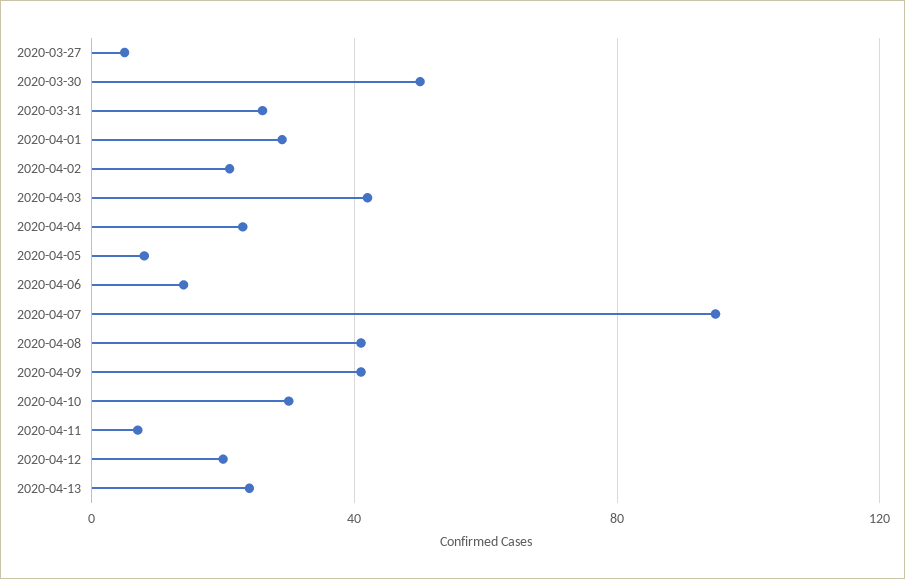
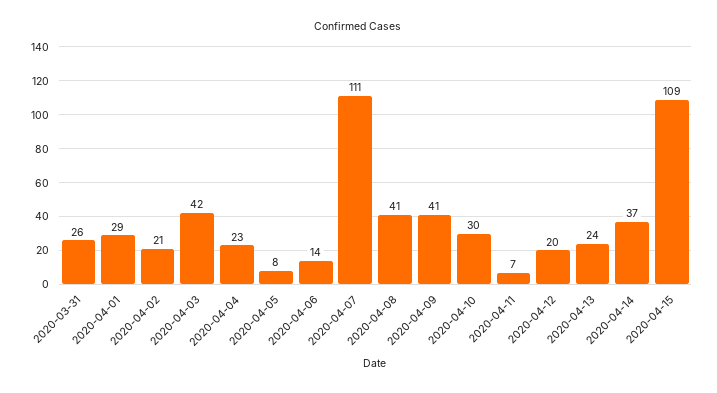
2020-03-27: 5 -> none
2020-03-30: 50 -> none
2020-04-07: 95 -> 111
2020-04-14: none -> 37
2020-04-15: none -> 109

